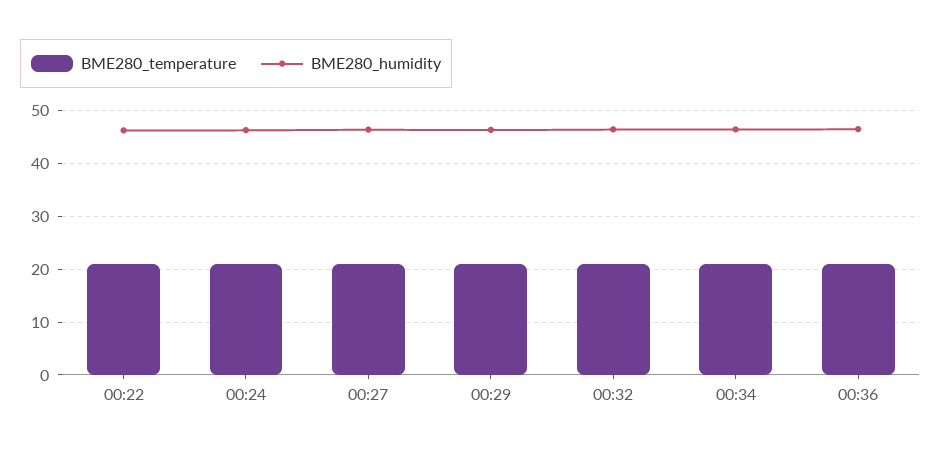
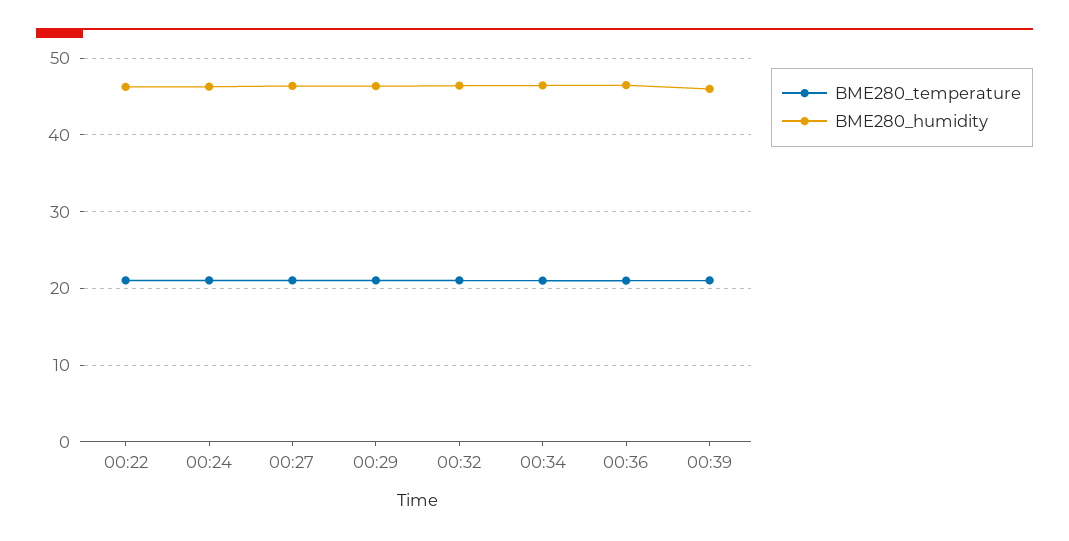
BME280_temperature, 00:39: none -> 21
BME280_humidity, 00:39: none -> 46

